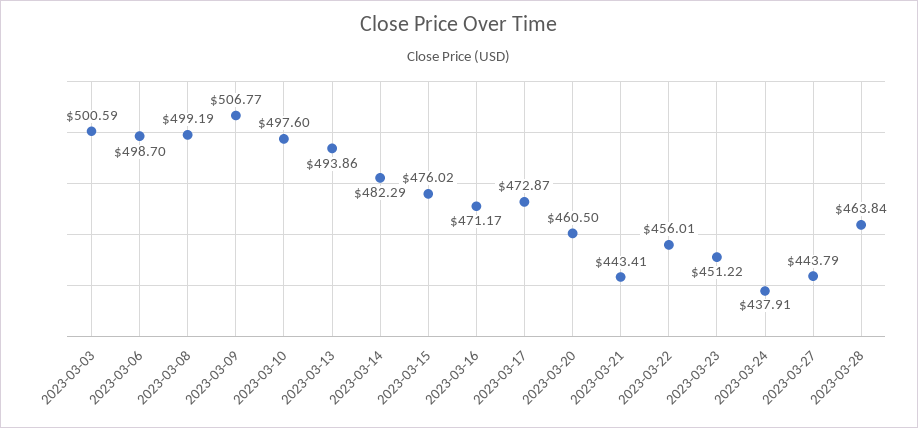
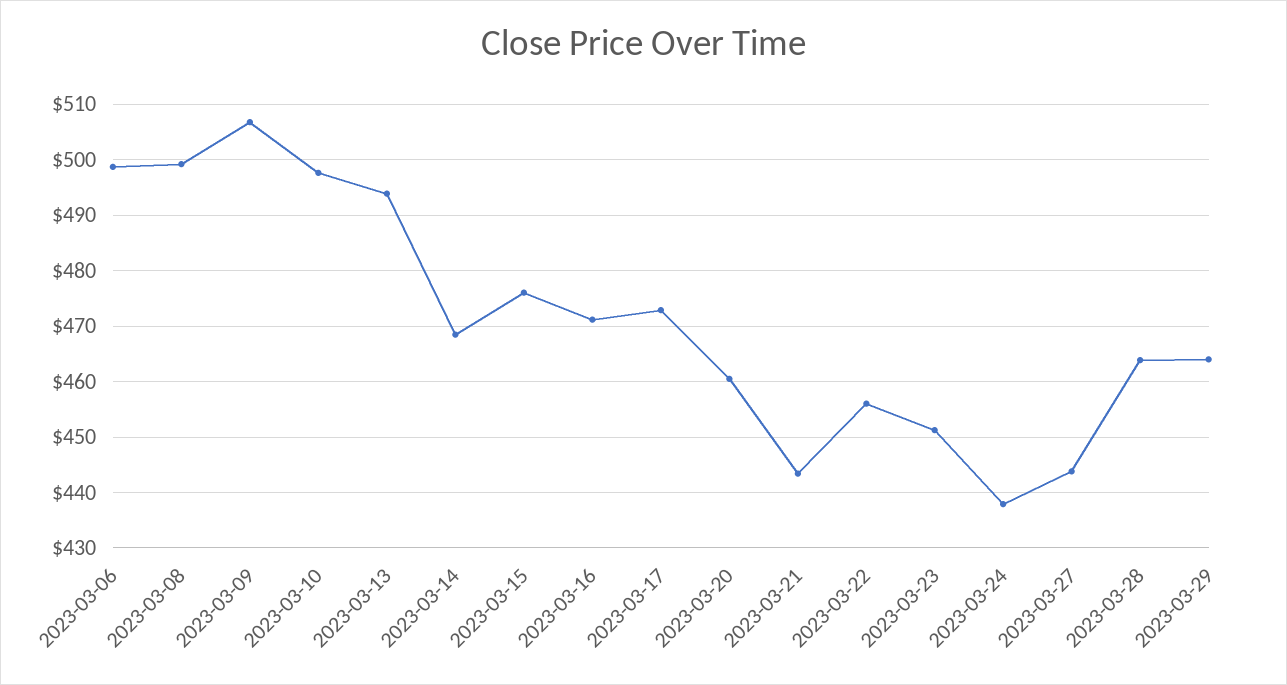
2023-03-03: 500.59 -> none
2023-03-14: 482.29 -> 468
2023-03-29: none -> 464

